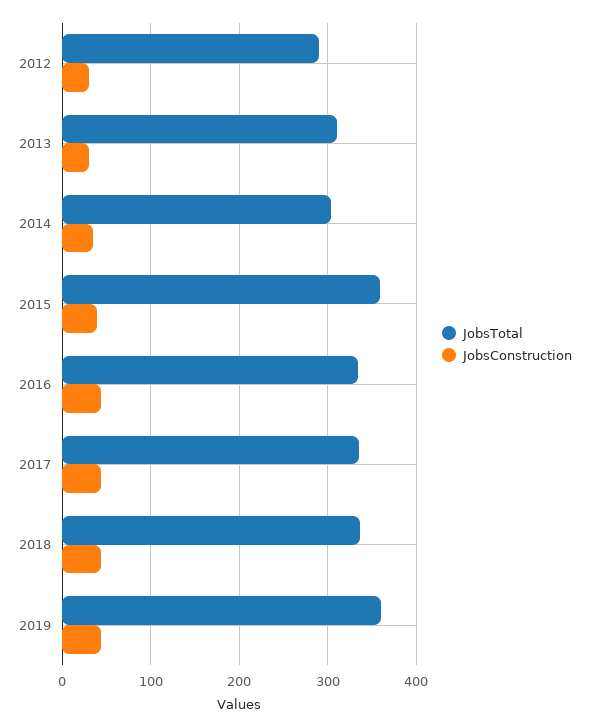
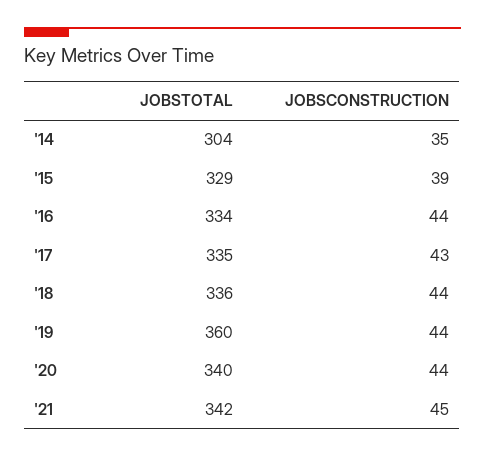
JobsTotal, 2012: 290 -> none
JobsConstruction, 2012: 30 -> none
JobsTotal, 2013: 310 -> none
JobsConstruction, 2013: 30 -> none
JobsTotal, 2015: 360 -> 329
JobsTotal, '20: none -> 340
JobsConstruction, '20: none -> 44
JobsTotal, '21: none -> 342
JobsConstruction, '21: none -> 45

